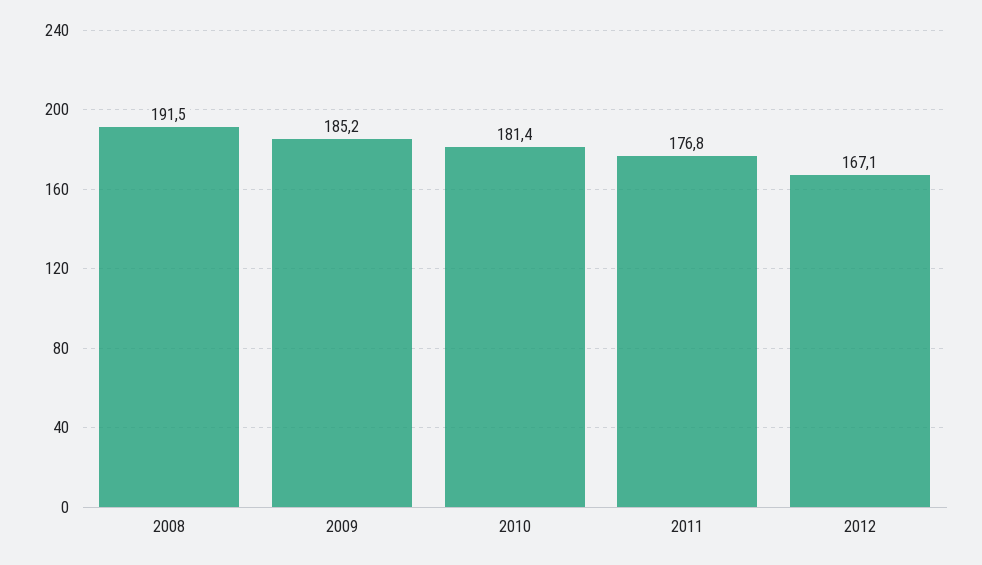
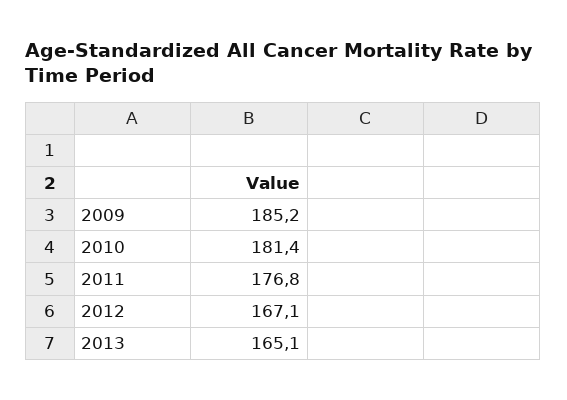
2008: 191.5 -> none
2013: none -> 165.1

